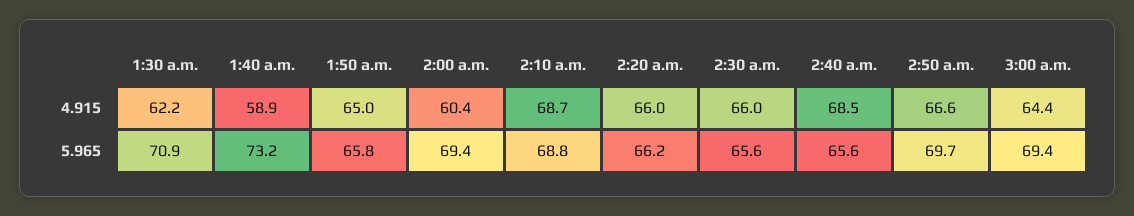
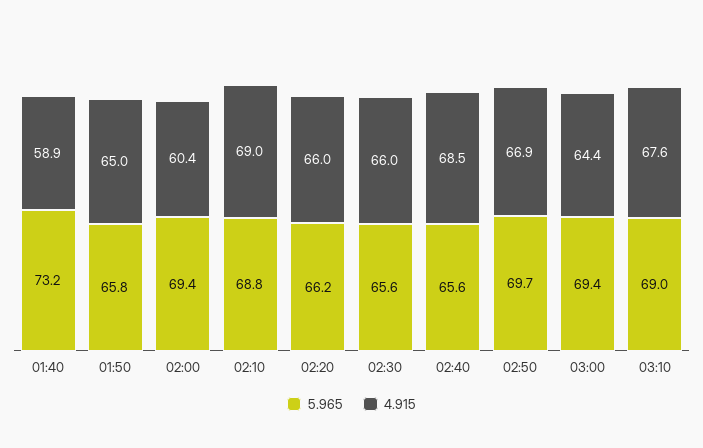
4.915, 1:30 a.m.: 62.2 -> none
4.915, 2:10 a.m.: 68.7 -> 69
4.915, 2:50 a.m.: 66.6 -> 66.9
5.965, 1:30 a.m.: 70.9 -> none
5.965, 03:10: none -> 69
4.915, 03:10: none -> 67.6

